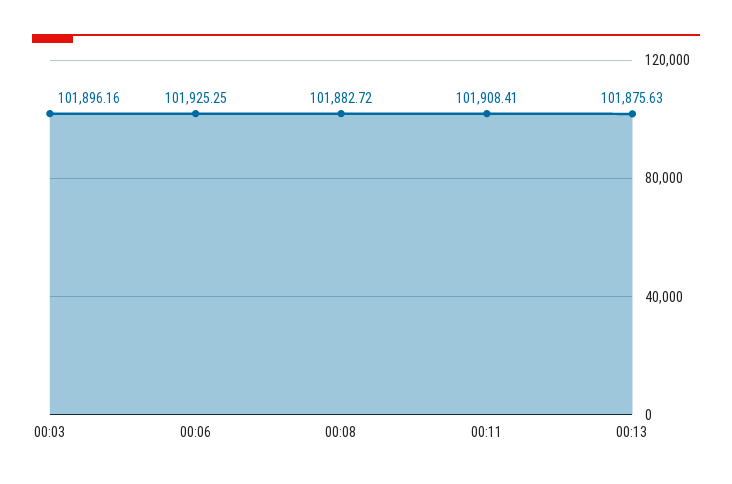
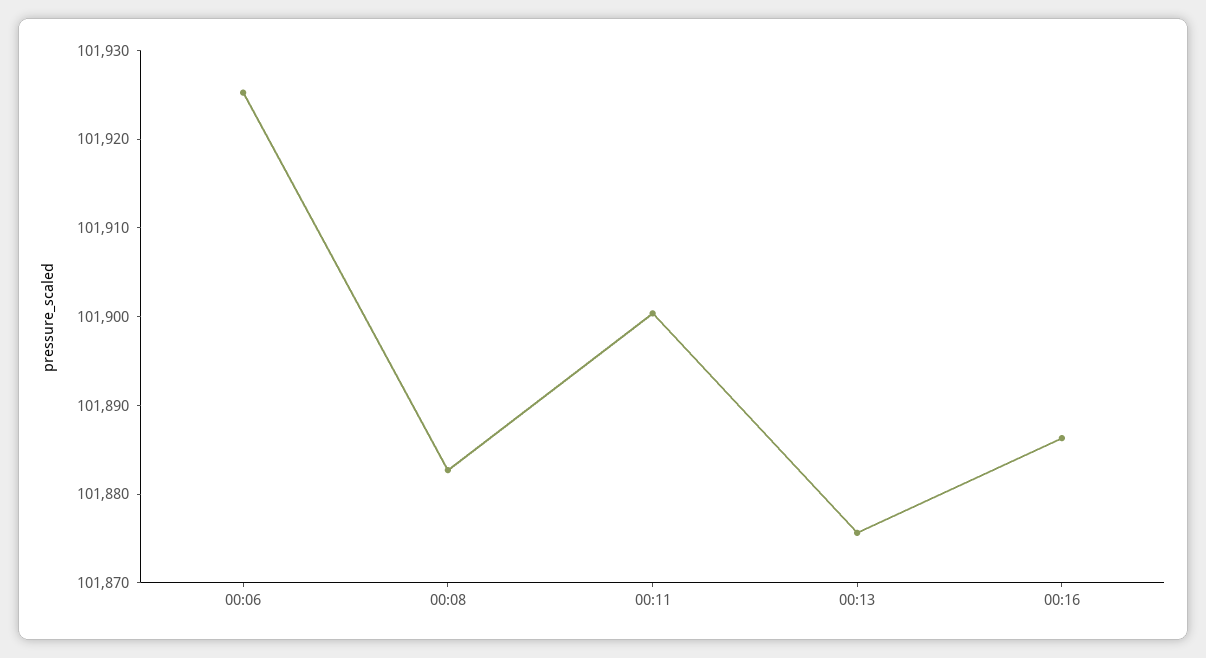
00:03: 101896.16 -> none
00:11: 101908.41 -> 101900
00:16: none -> 101886

